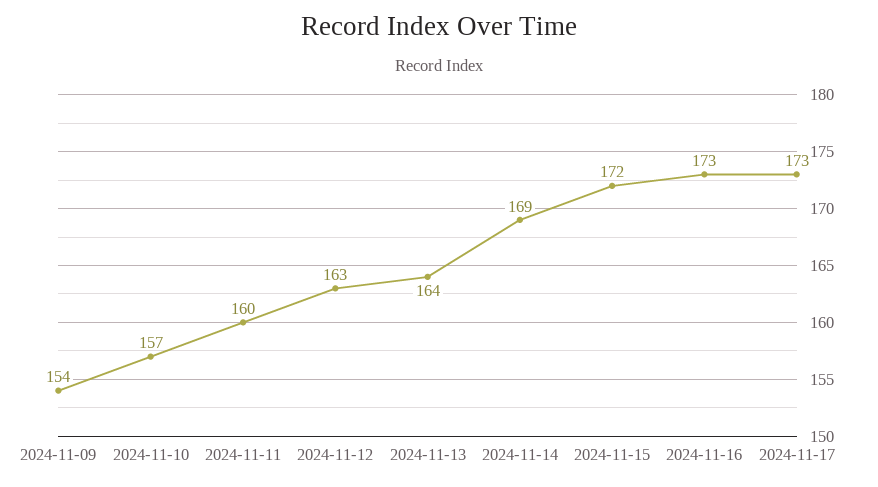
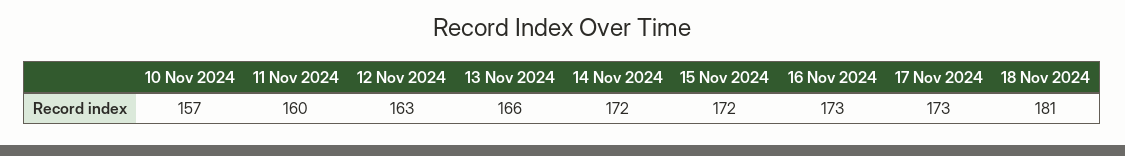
2024-11-09: 154 -> none
2024-11-13: 164 -> 166
2024-11-14: 169 -> 172
18 Nov 2024: none -> 181

